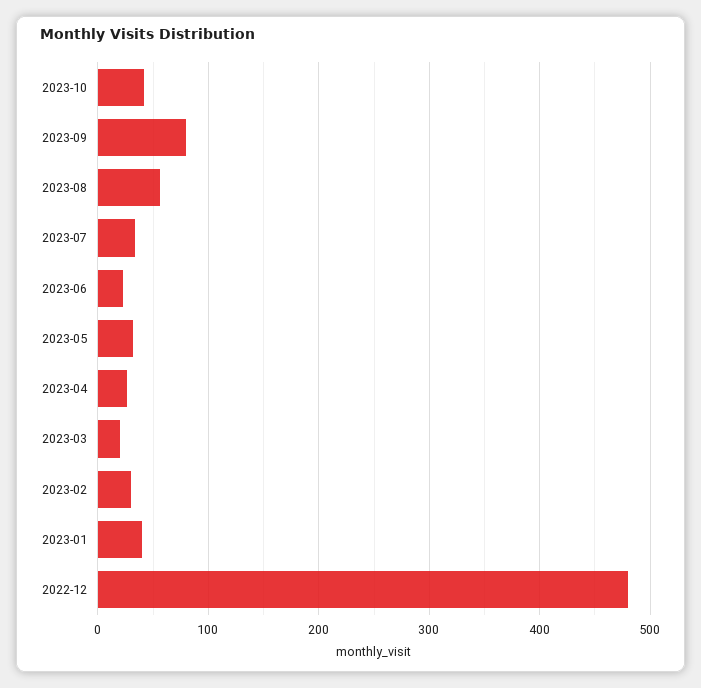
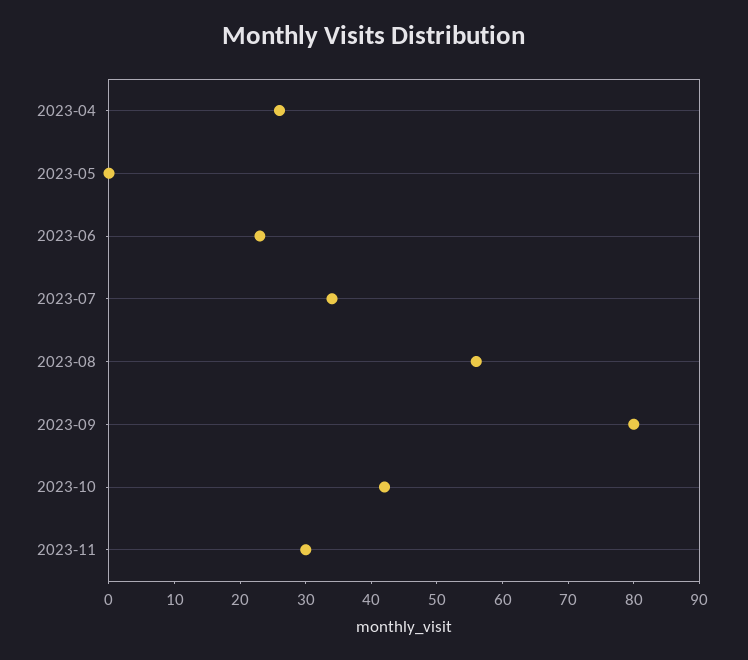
2023-05: 30 -> 0
2023-03: 20 -> none
2023-02: 30 -> none
2023-01: 40 -> none
2022-12: 480 -> none
2023-11: none -> 30

